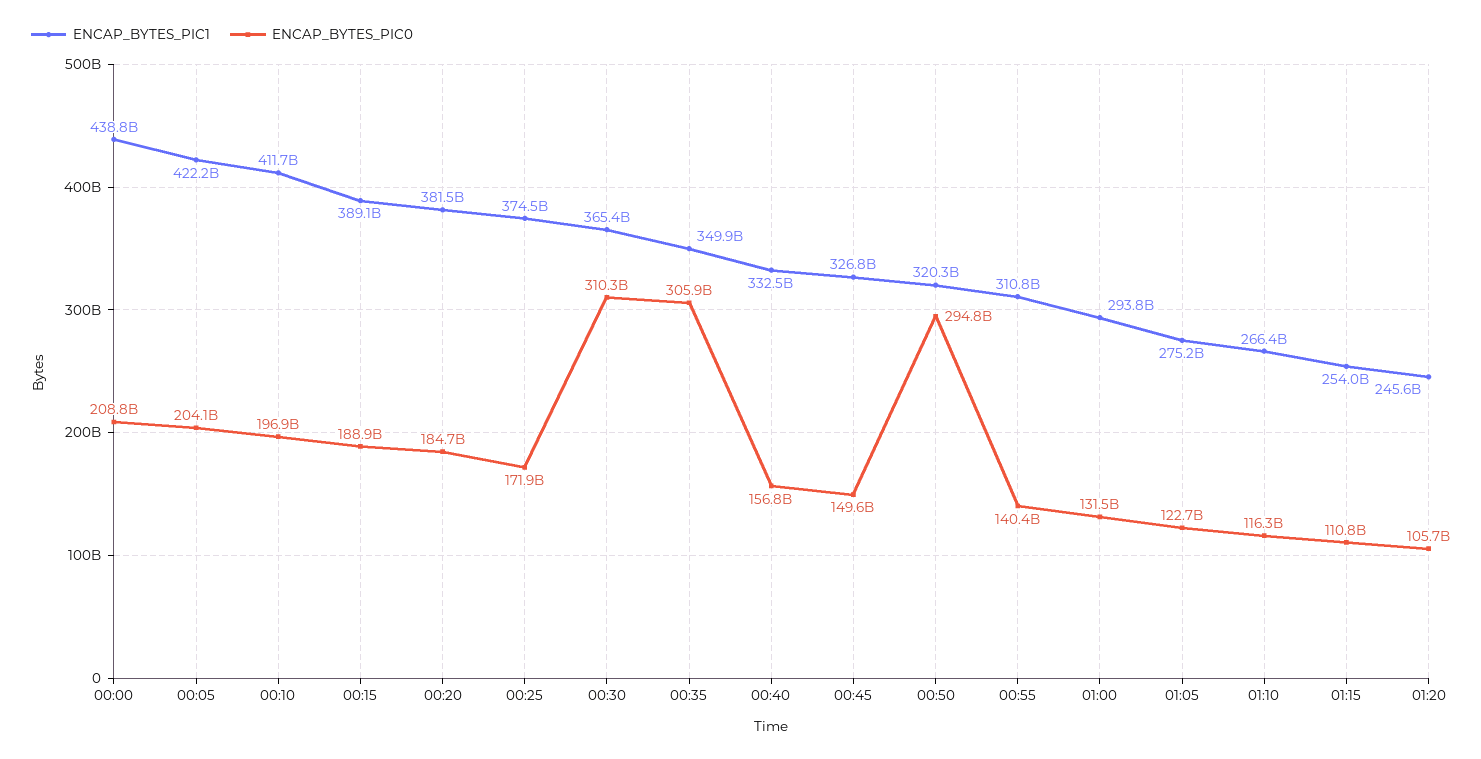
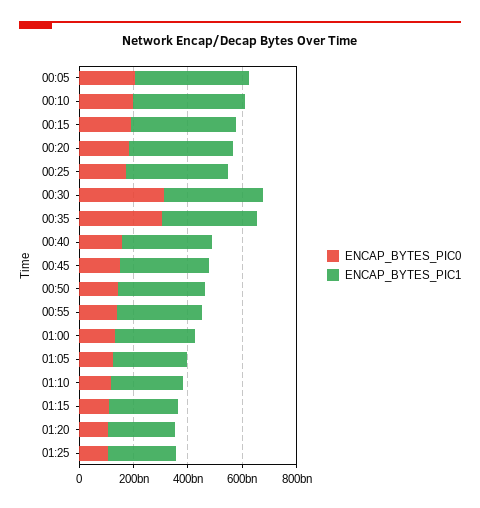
ENCAP_BYTES_PIC1, 00:00: 438800000000 -> none
ENCAP_BYTES_PIC0, 00:00: 208800000000 -> none
ENCAP_BYTES_PIC0, 00:50: 294800000000 -> 150000000000
ENCAP_BYTES_PIC0, 01:25: none -> 100000000000
ENCAP_BYTES_PIC1, 01:25: none -> 250000000000

